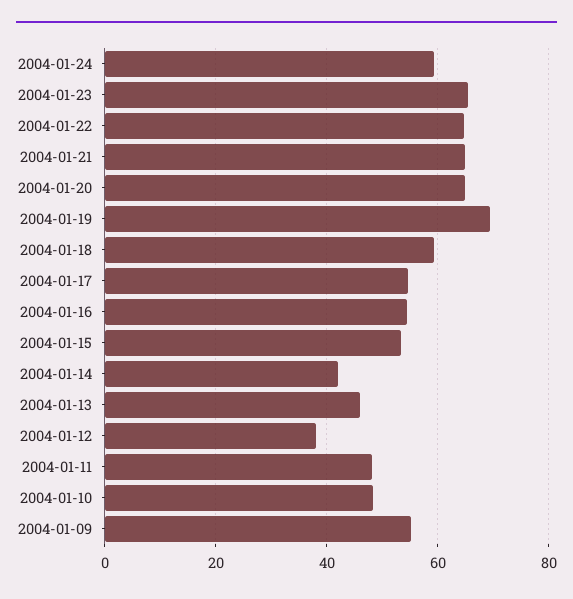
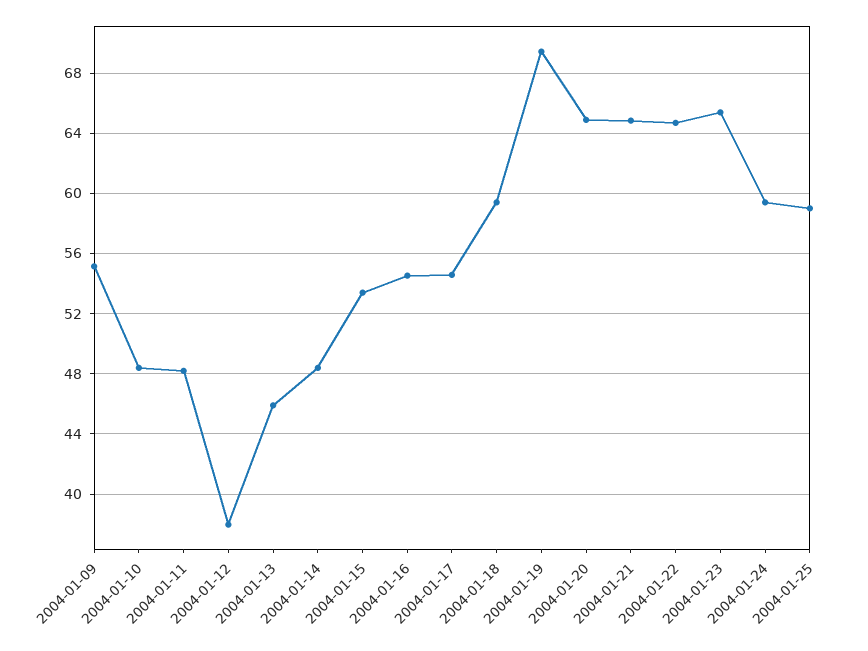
2004-01-14: 42 -> 48.5
2004-01-25: none -> 59

